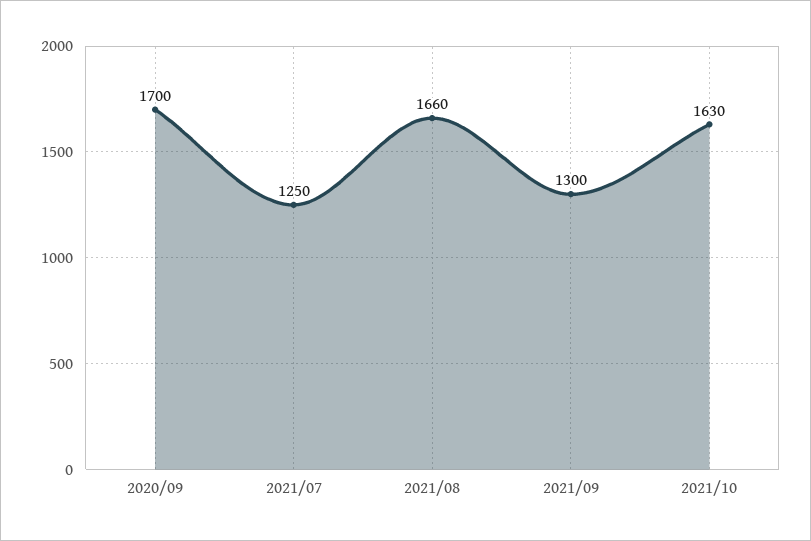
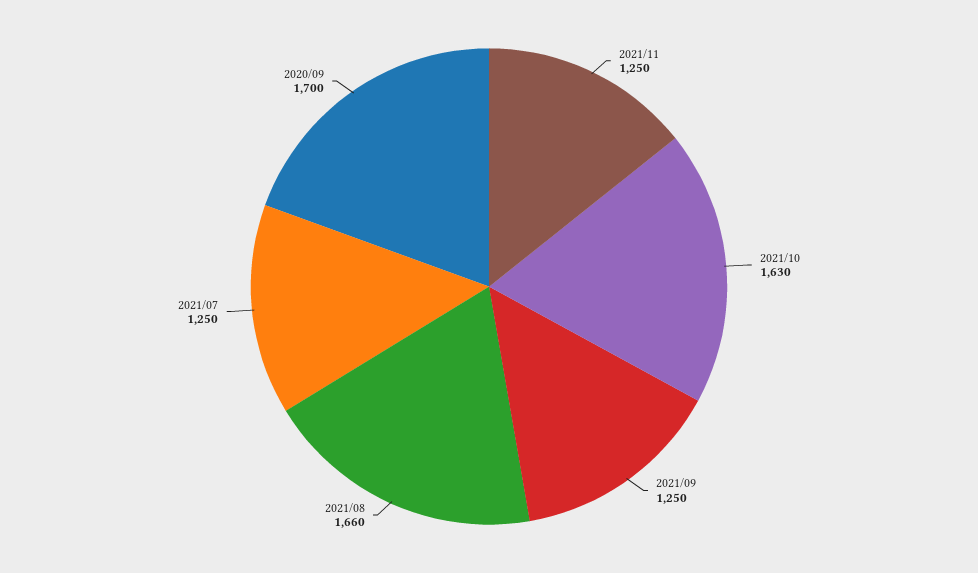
2021/09: 1300 -> 1250
2021/11: none -> 1250

